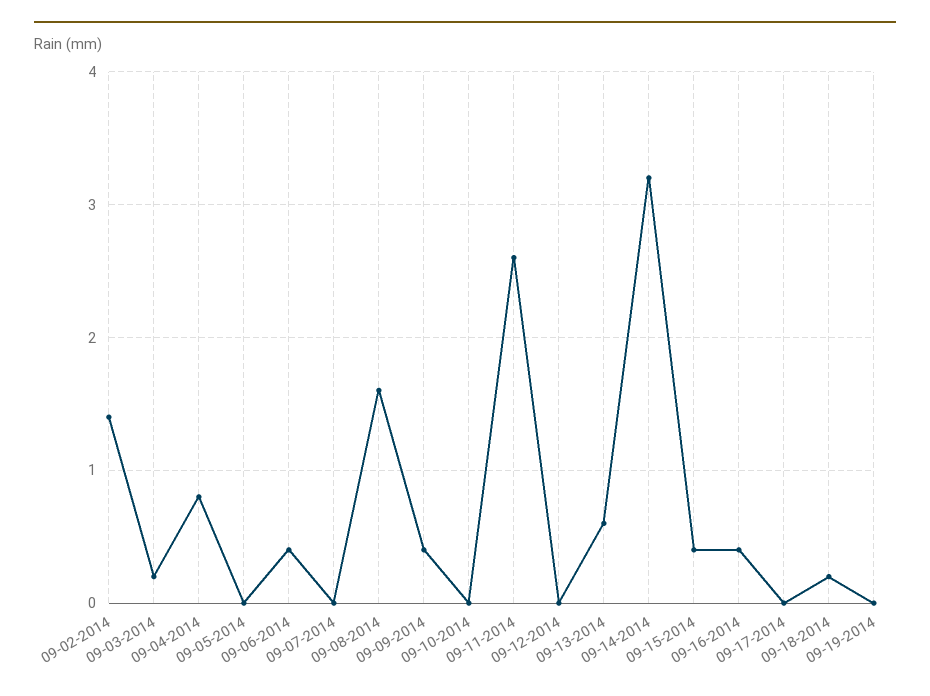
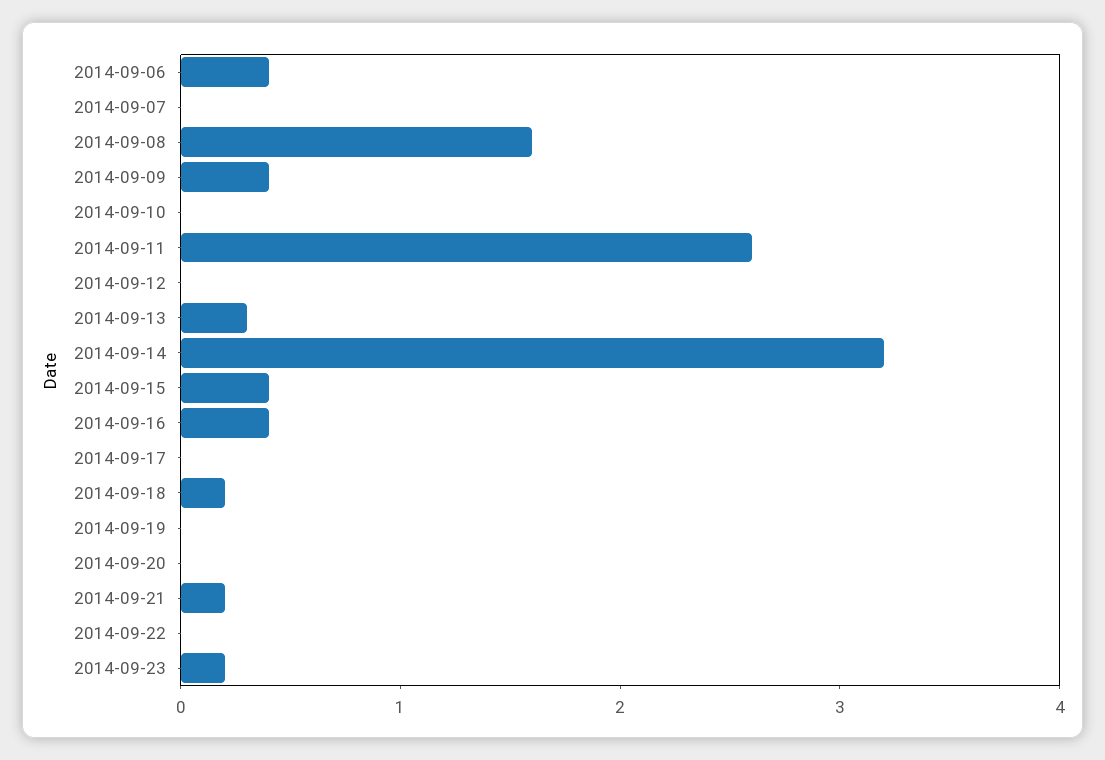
09-02-2014: 1.4 -> none
09-03-2014: 0.2 -> none
09-04-2014: 0.8 -> none
09-05-2014: 0 -> none
09-13-2014: 0.6 -> 0.3
2014-09-20: none -> 0
2014-09-21: none -> 0.2
2014-09-22: none -> 0
2014-09-23: none -> 0.2

